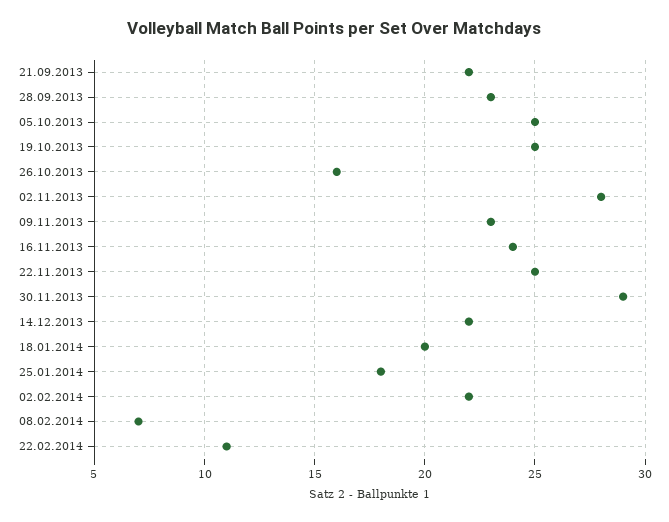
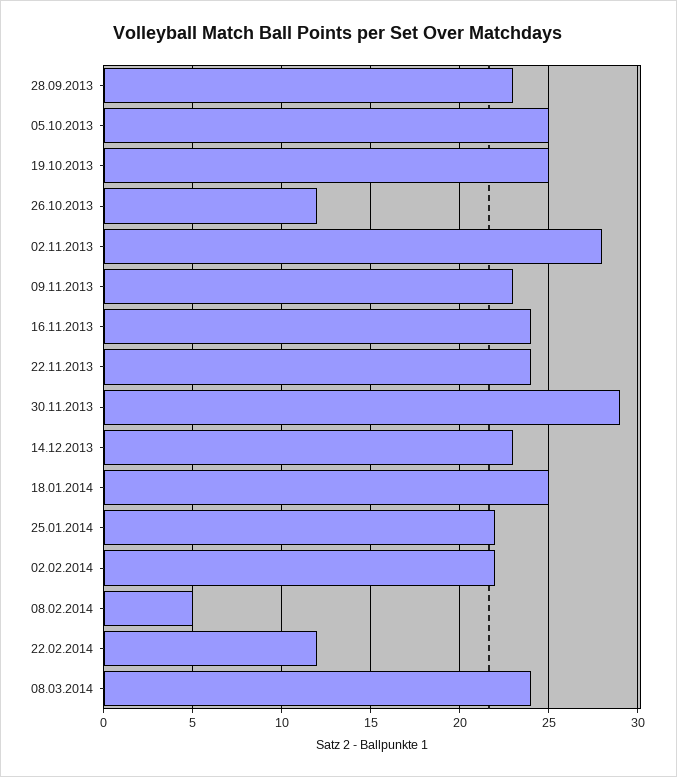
21.09.2013: 22 -> none
26.10.2013: 16 -> 12
22.11.2013: 25 -> 24
14.12.2013: 22 -> 23
18.01.2014: 20 -> 25
25.01.2014: 18 -> 22
08.02.2014: 7 -> 5
22.02.2014: 11 -> 12
08.03.2014: none -> 24

